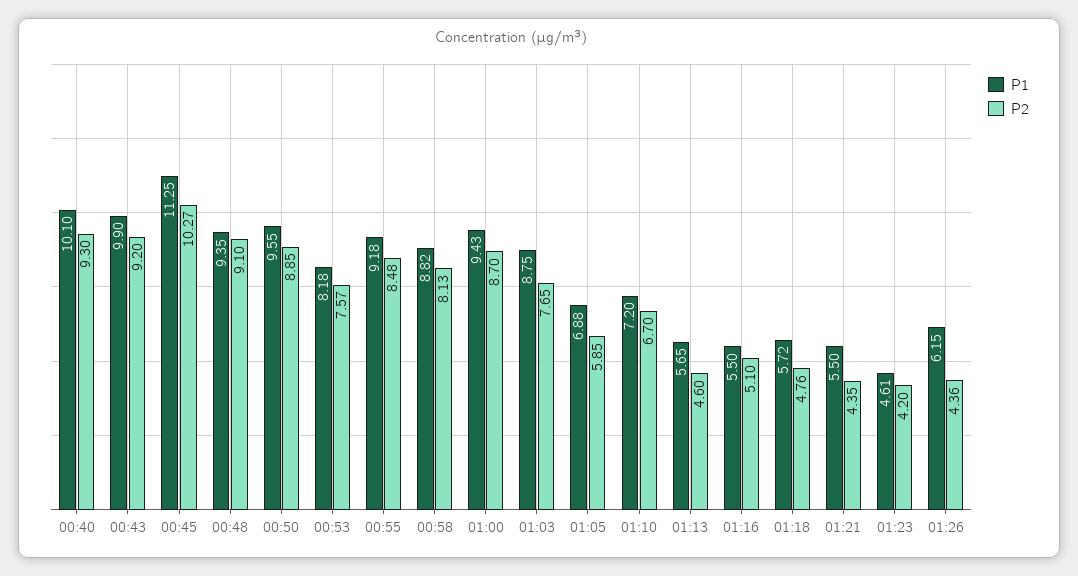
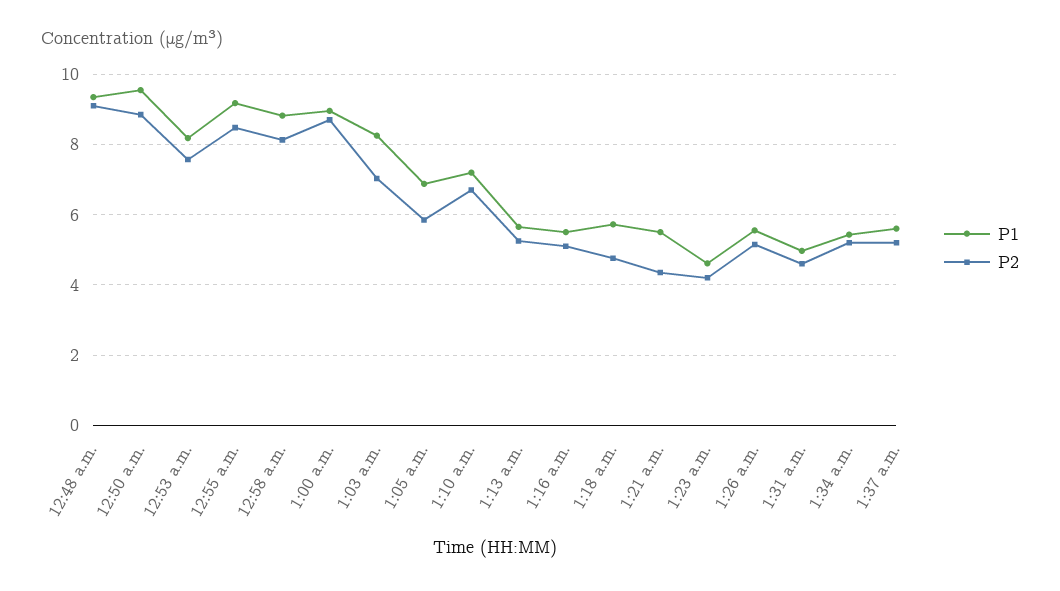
P1, 00:40: 10.1 -> none
P2, 00:40: 9.3 -> none
P1, 00:43: 9.9 -> none
P2, 00:43: 9.2 -> none
P1, 00:45: 11.25 -> none
P2, 00:45: 10.27 -> none
P1, 01:00: 9.43 -> 9
P1, 01:03: 8.75 -> 8.2
P2, 01:03: 7.65 -> 7
P2, 01:13: 4.6 -> 5.2
P1, 01:26: 6.15 -> 5.6
P2, 01:26: 4.36 -> 5.2
P1, 1:31 a.m.: none -> 5
P2, 1:31 a.m.: none -> 4.6
P1, 1:34 a.m.: none -> 5.4
P2, 1:34 a.m.: none -> 5.2
P1, 1:37 a.m.: none -> 5.6
P2, 1:37 a.m.: none -> 5.2

